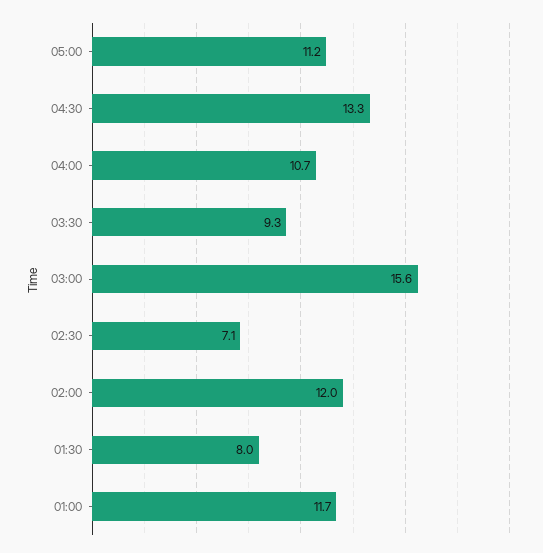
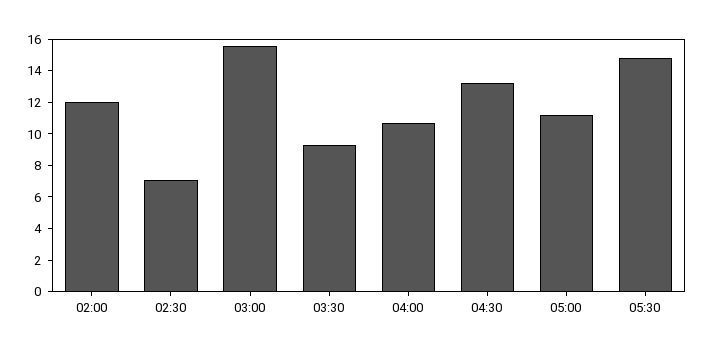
01:30: 8 -> none
01:00: 11.7 -> none
05:30: none -> 15

